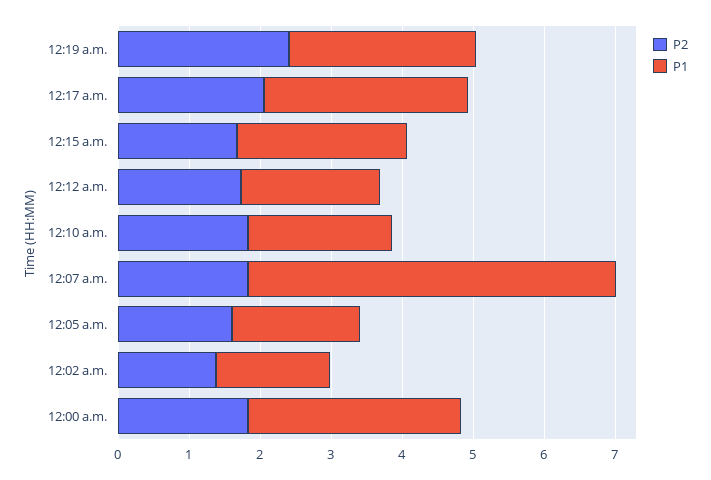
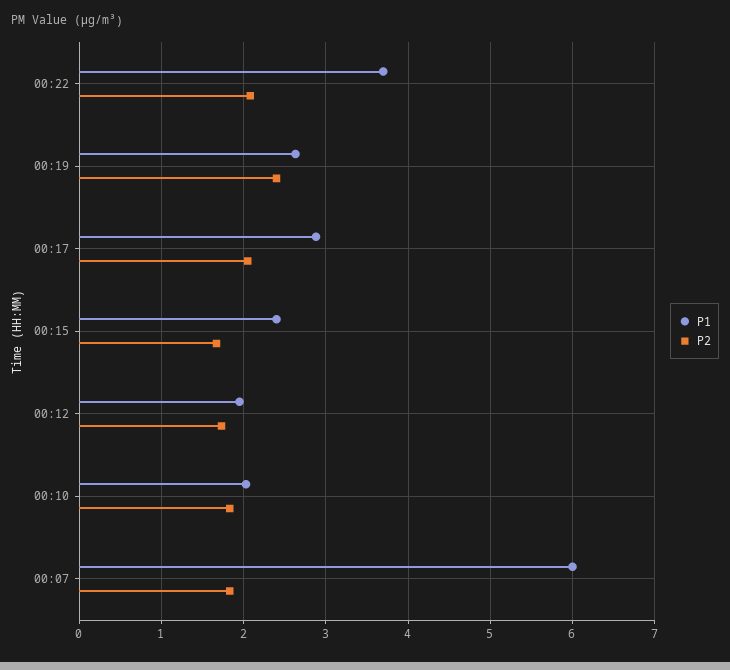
P1, 12:07 a.m.: 5.2 -> 6
P2, 12:05 a.m.: 1.6 -> none
P1, 12:05 a.m.: 1.8 -> none
P2, 12:02 a.m.: 1.4 -> none
P1, 12:02 a.m.: 1.6 -> none
P2, 12:00 a.m.: 1.8 -> none
P1, 12:00 a.m.: 3 -> none
P1, 00:22: none -> 3.7
P2, 00:22: none -> 2.1

